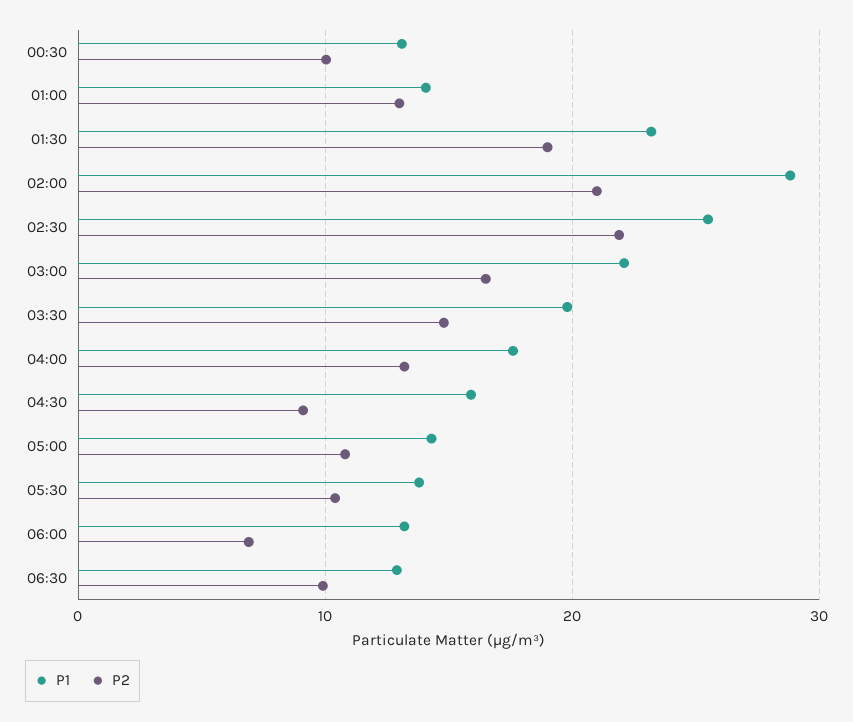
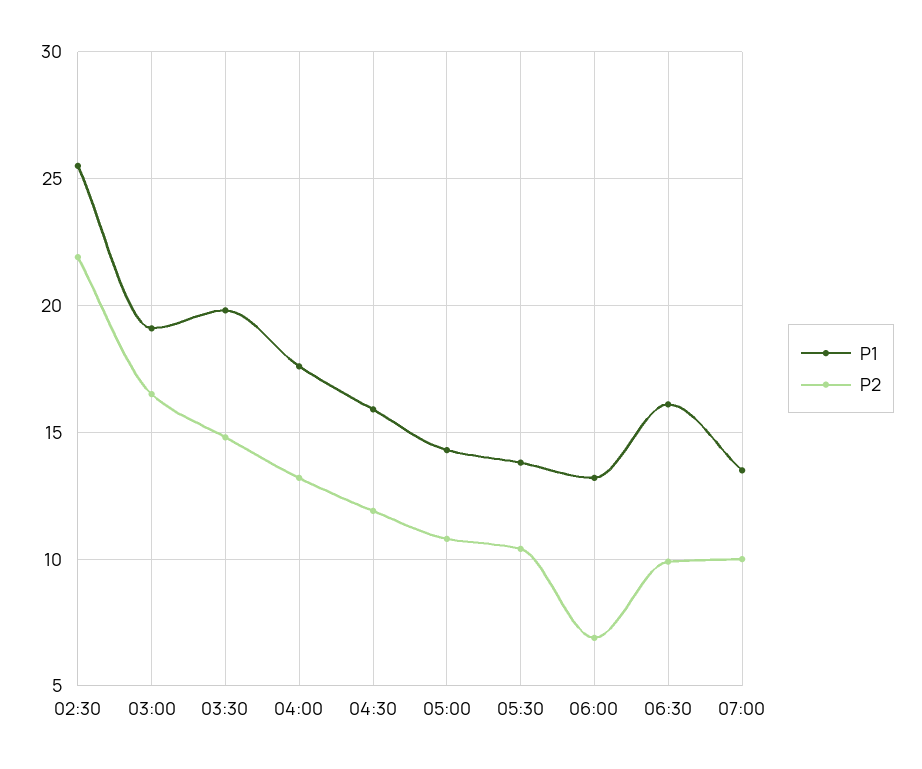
P1, 00:30: 13 -> none
P2, 00:30: 10 -> none
P1, 01:00: 14 -> none
P2, 01:00: 13 -> none
P1, 01:30: 23 -> none
P2, 01:30: 19 -> none
P1, 02:00: 29 -> none
P2, 02:00: 21 -> none
P1, 03:00: 22 -> 19
P2, 04:30: 9 -> 12
P1, 06:30: 13 -> 16
P1, 07:00: none -> 13.5
P2, 07:00: none -> 10

